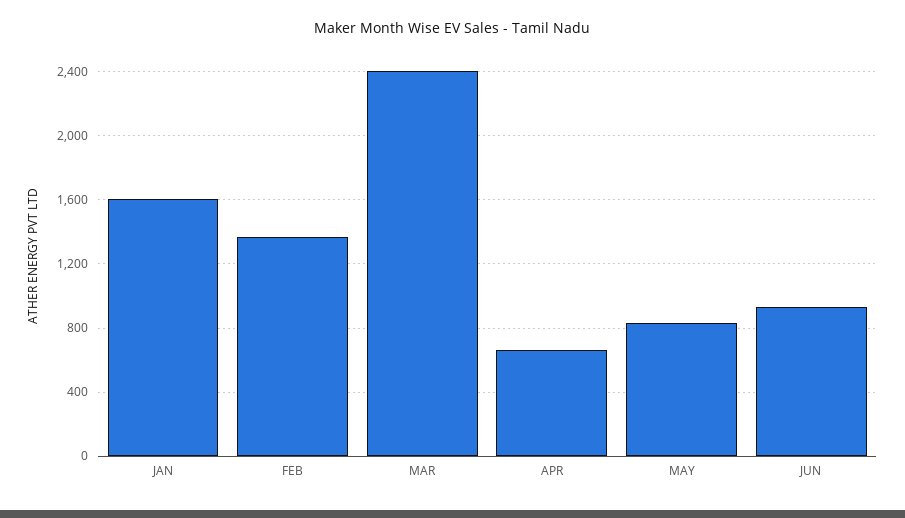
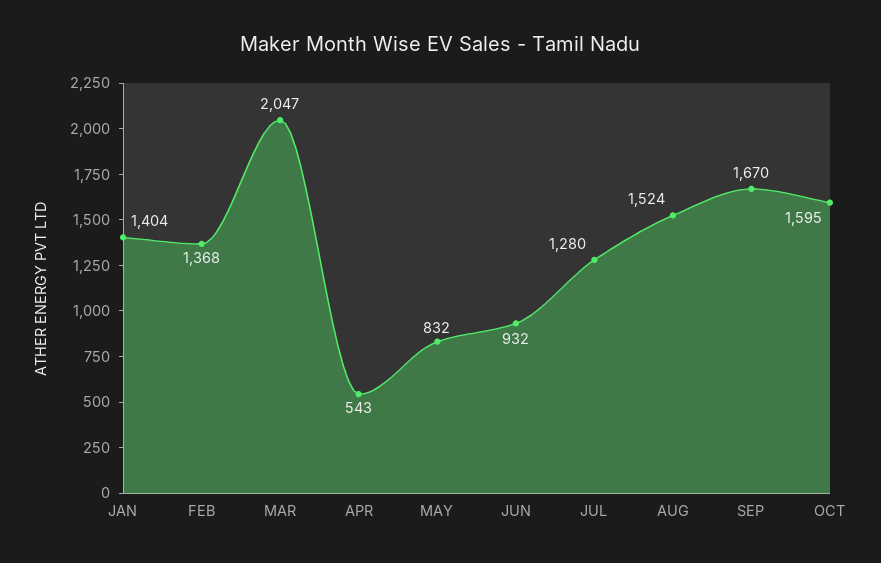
JAN: 1600 -> 1404
MAR: 2400 -> 2047
APR: 650 -> 543
JUL: none -> 1280
AUG: none -> 1524
SEP: none -> 1670
OCT: none -> 1595

